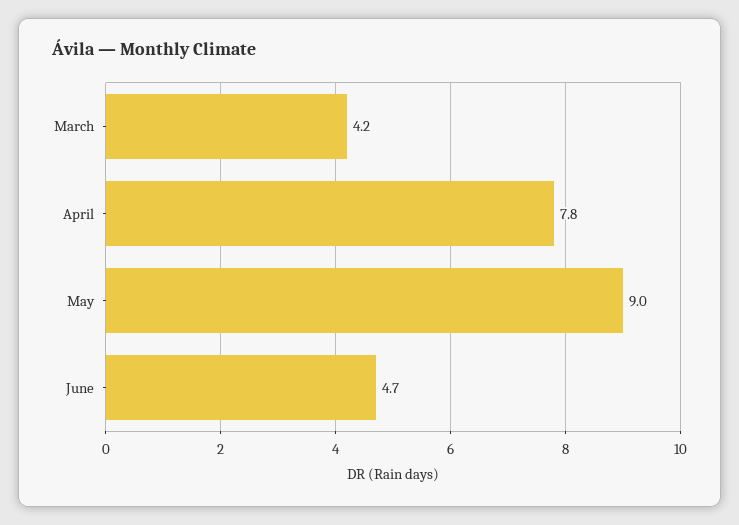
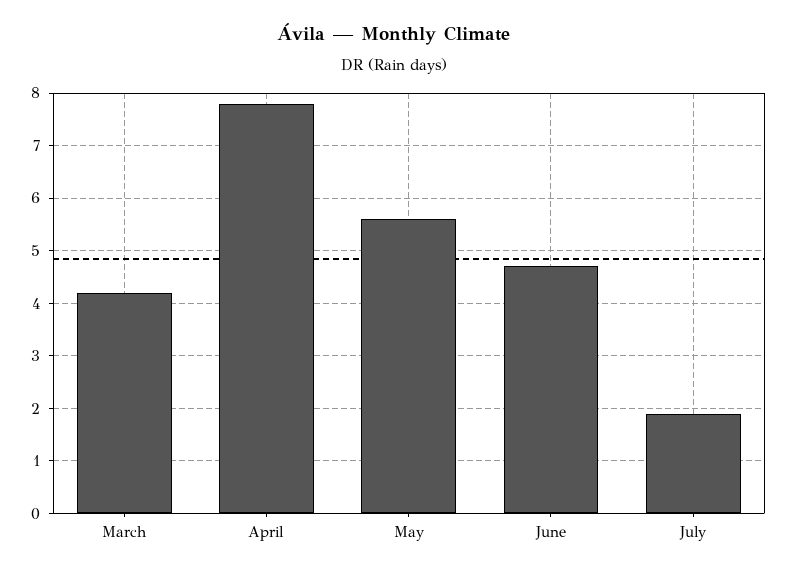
May: 9 -> 5.5
July: none -> 2

